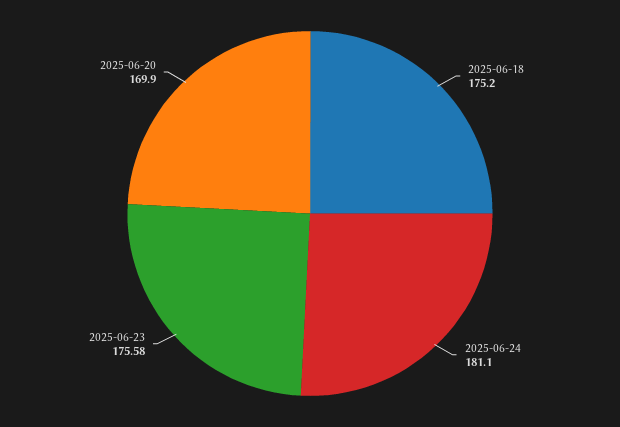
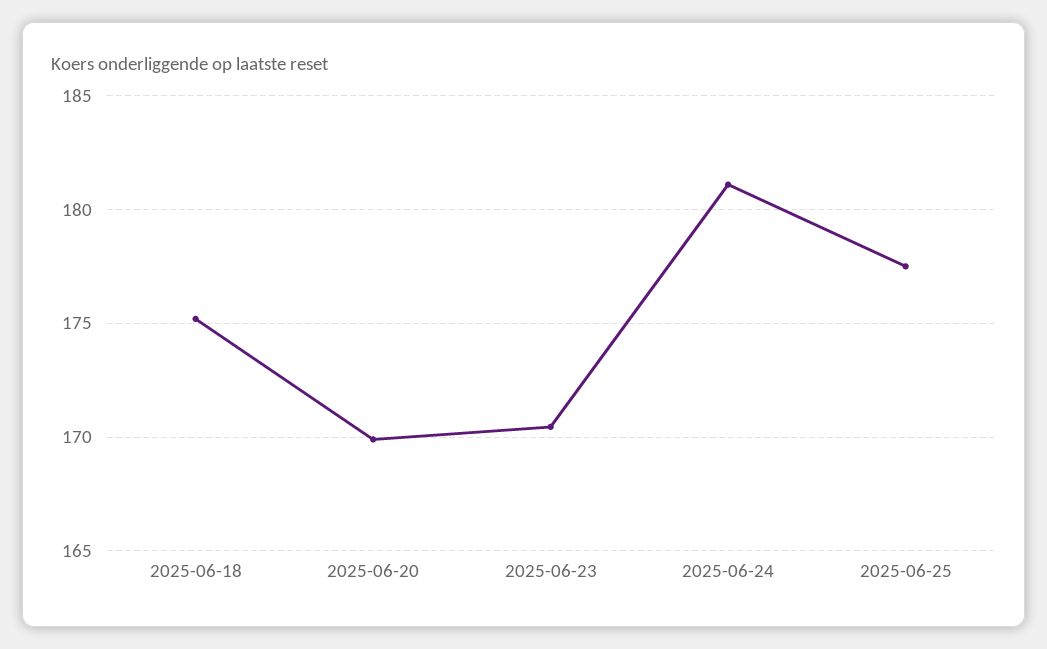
2025-06-23: 175.58 -> 170.5
2025-06-25: none -> 177.5

